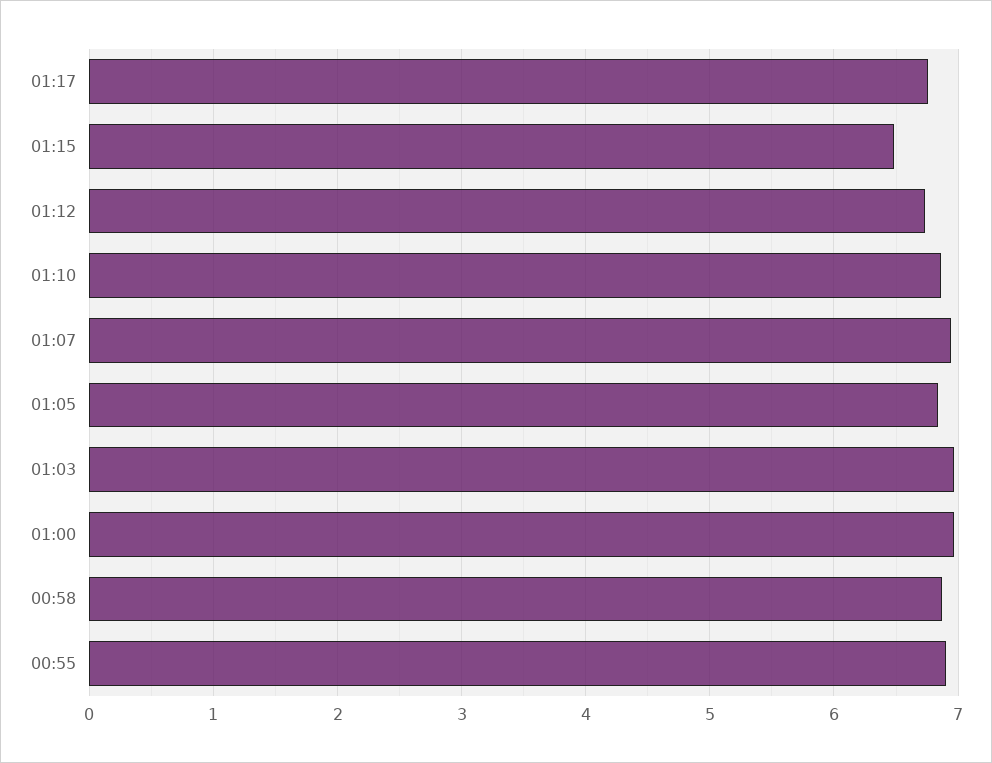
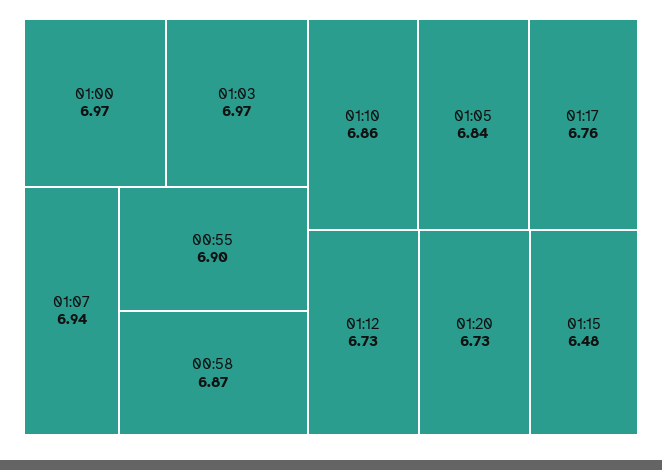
01:20: none -> 6.73

